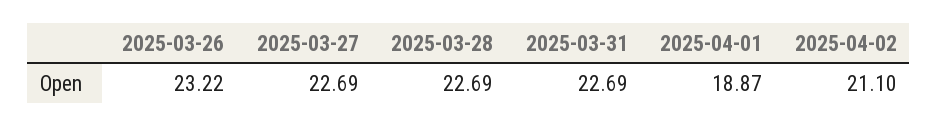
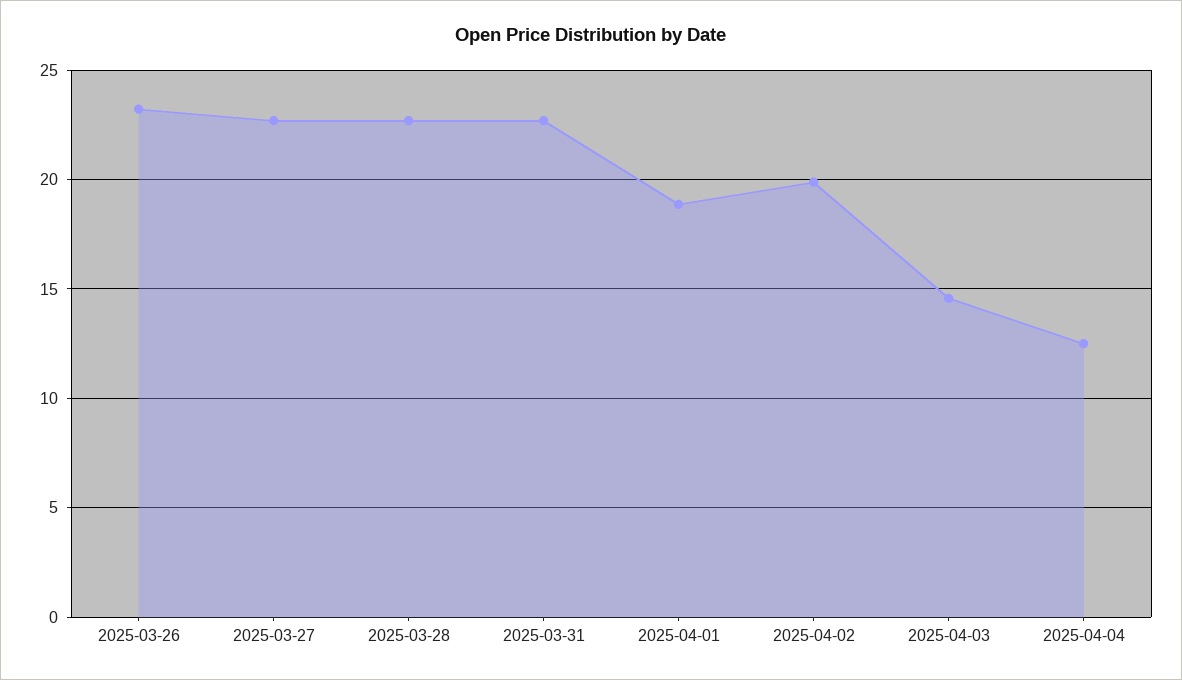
2025-04-02: 21.1 -> 20
2025-04-03: none -> 14.5
2025-04-04: none -> 12.5

